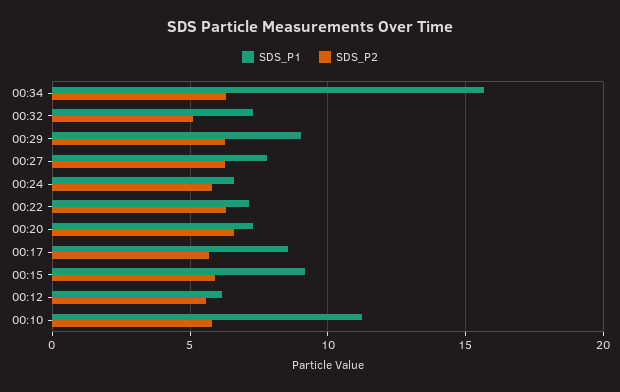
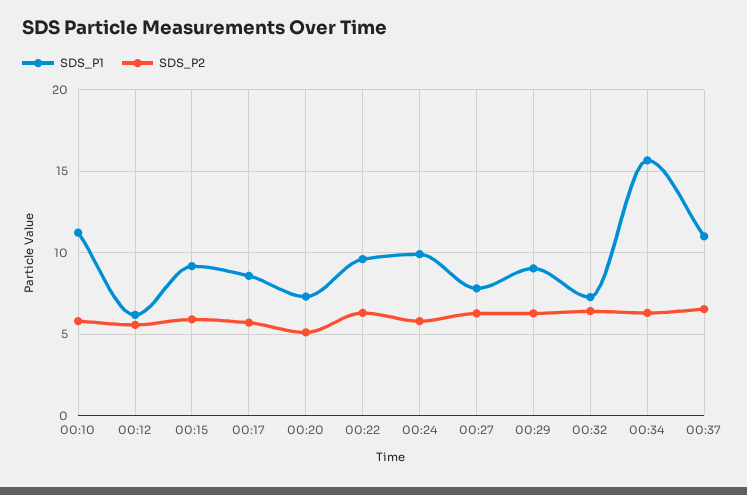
SDS_P2, 00:32: 5 -> 6.5
SDS_P1, 00:24: 6.5 -> 10
SDS_P1, 00:22: 7 -> 9.5
SDS_P2, 00:20: 6.5 -> 5
SDS_P1, 00:37: none -> 11
SDS_P2, 00:37: none -> 6.5

